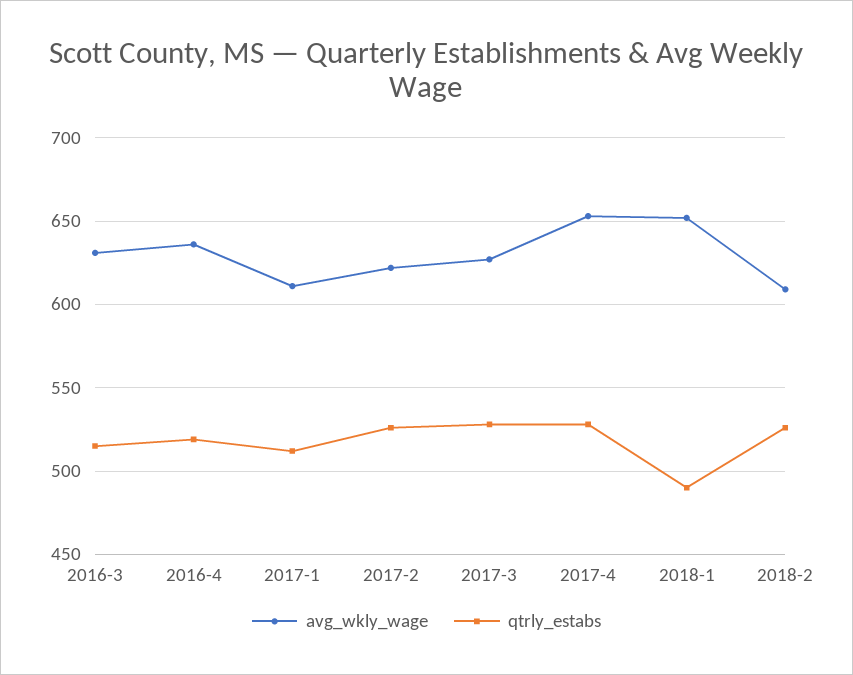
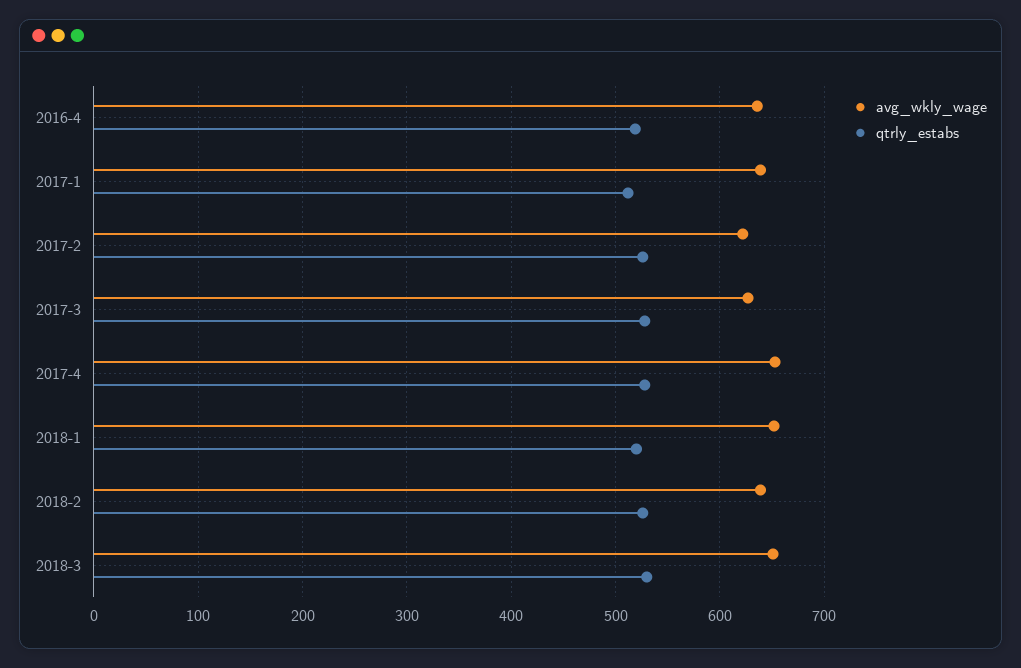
avg_wkly_wage, 2016-3: 630 -> none
qtrly_estabs, 2016-3: 515 -> none
avg_wkly_wage, 2017-1: 610 -> 640
qtrly_estabs, 2018-1: 490 -> 520
avg_wkly_wage, 2018-2: 610 -> 640
avg_wkly_wage, 2018-3: none -> 650
qtrly_estabs, 2018-3: none -> 530

